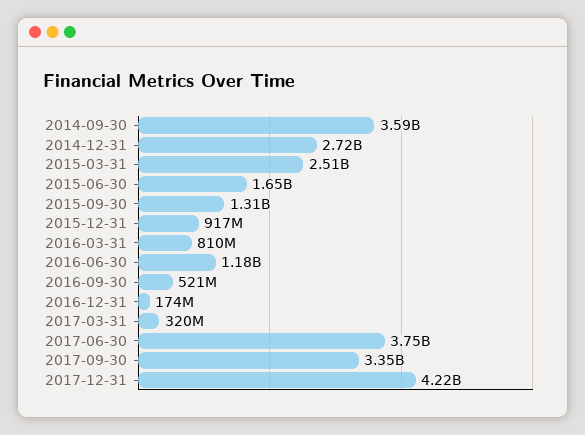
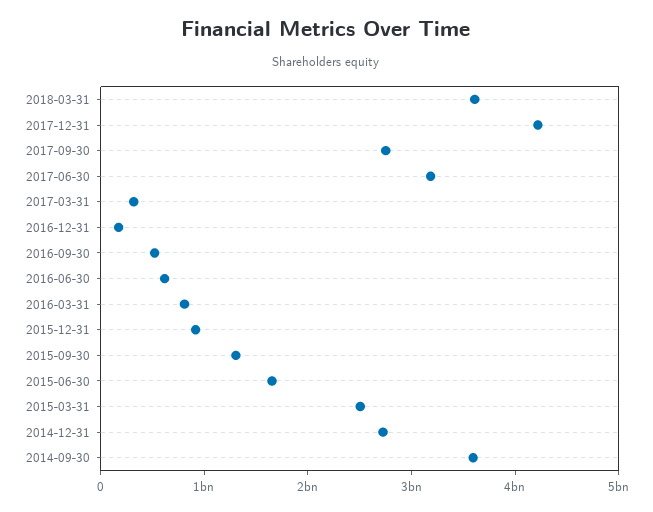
2016-06-30: 1180000000 -> 600000000
2017-06-30: 3750000000 -> 3200000000
2017-09-30: 3350000000 -> 2800000000
2018-03-31: none -> 3600000000

